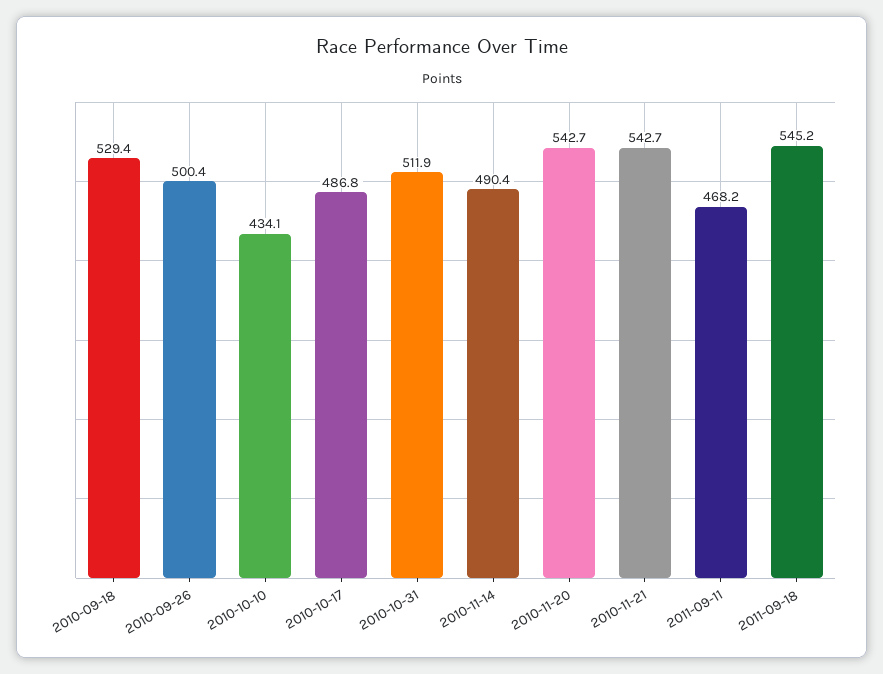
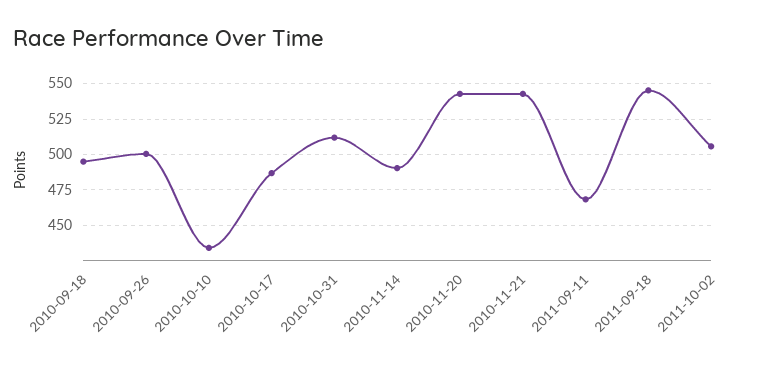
2010-09-18: 529.4 -> 495
2011-10-02: none -> 505

